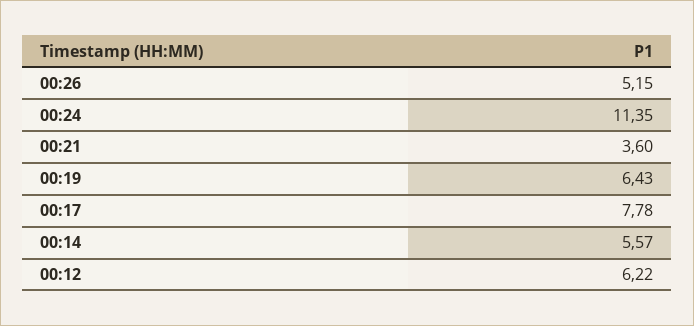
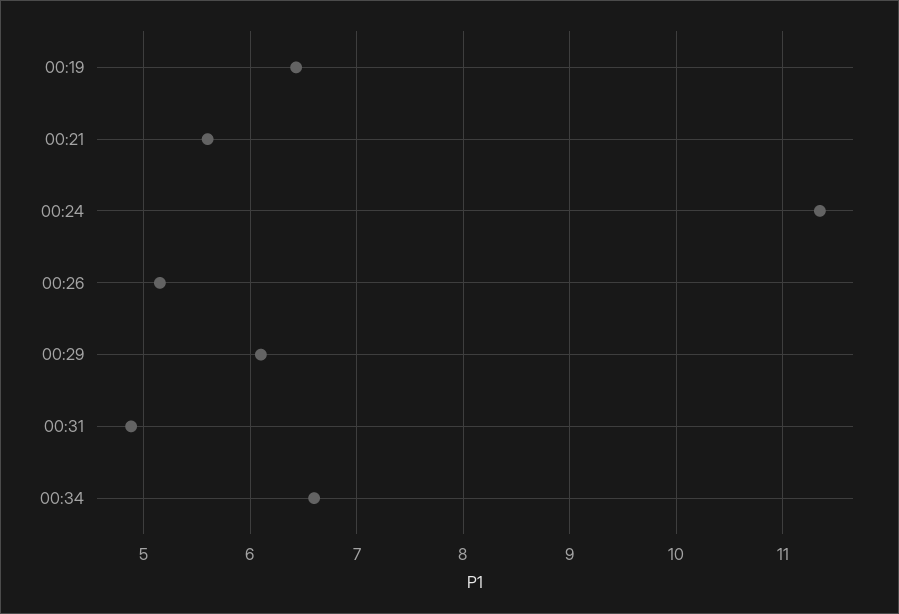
00:21: 3.6 -> 5.6
00:17: 7.78 -> none
00:14: 5.57 -> none
00:12: 6.22 -> none
00:29: none -> 6.1
00:31: none -> 4.9
00:34: none -> 6.6

